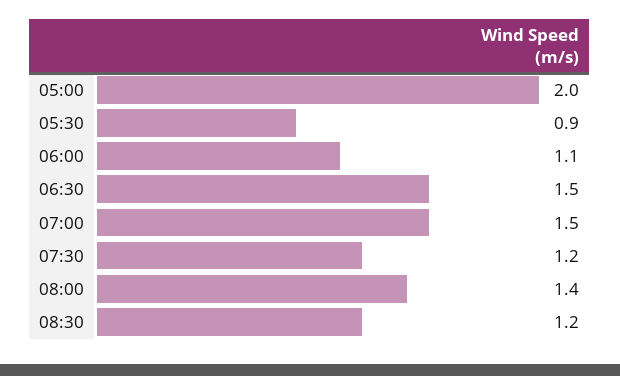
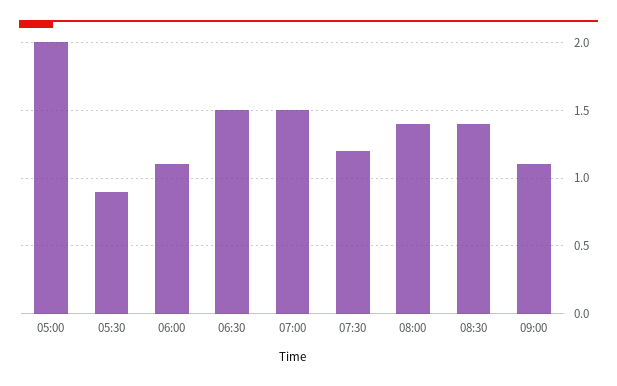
08:30: 1.2 -> 1.4
09:00: none -> 1.1

